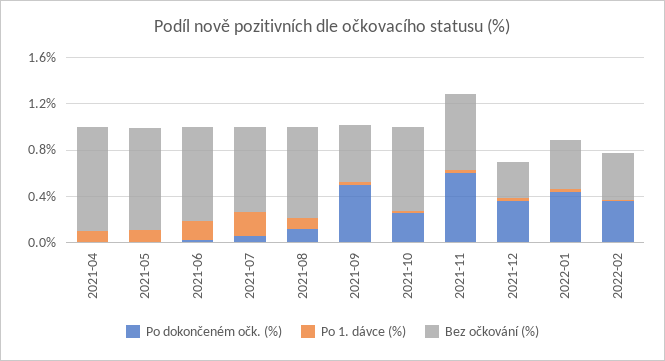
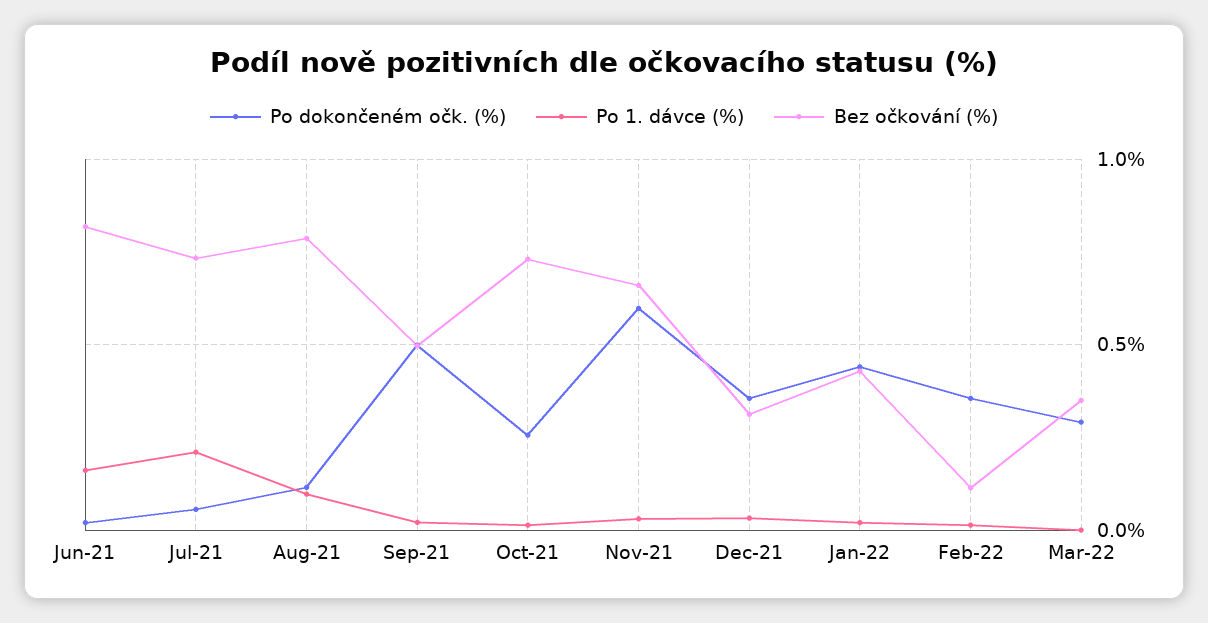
Po dokončeném očk. (%), 2021-04: 0 -> none
Po 1. dávce (%), 2021-04: 0.1 -> none
Bez očkování (%), 2021-04: 0.9 -> none
Po dokončeném očk. (%), 2021-05: 0 -> none
Po 1. dávce (%), 2021-05: 0.1 -> none
Bez očkování (%), 2021-05: 0.9 -> none
Bez očkování (%), 2022-02: 0.4 -> 0.1
Po dokončeném očk. (%), Mar-22: none -> 0.3
Po 1. dávce (%), Mar-22: none -> 0
Bez očkování (%), Mar-22: none -> 0.35

